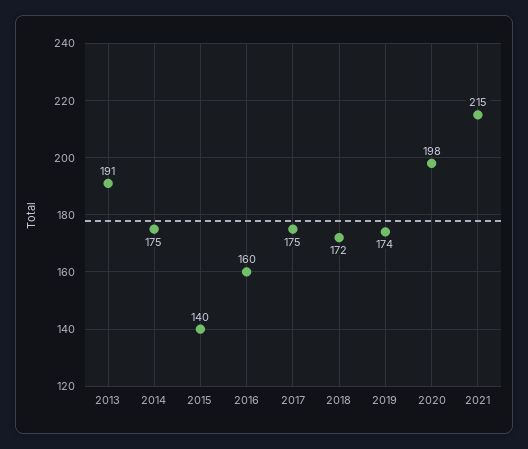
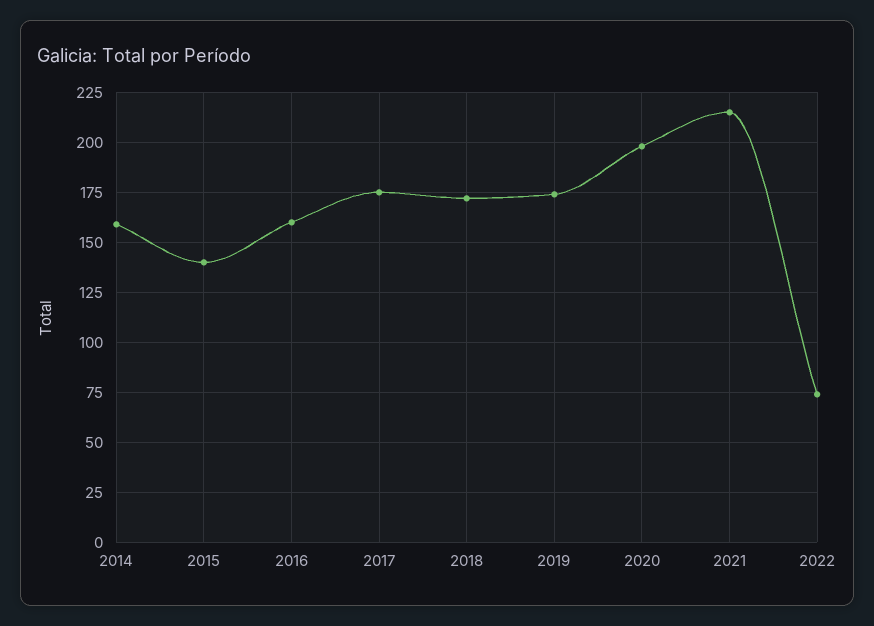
2013: 191 -> none
2014: 175 -> 160
2022: none -> 75

